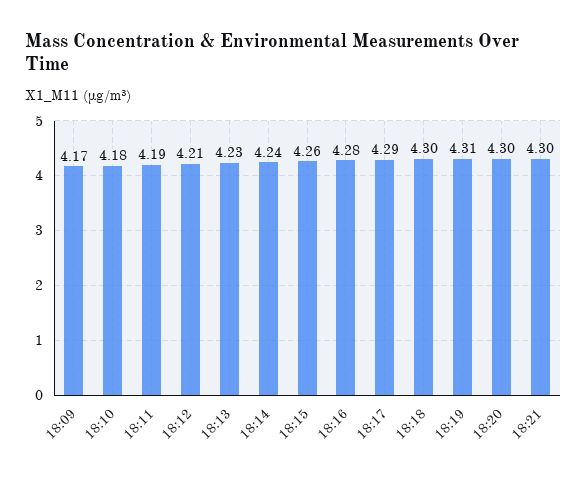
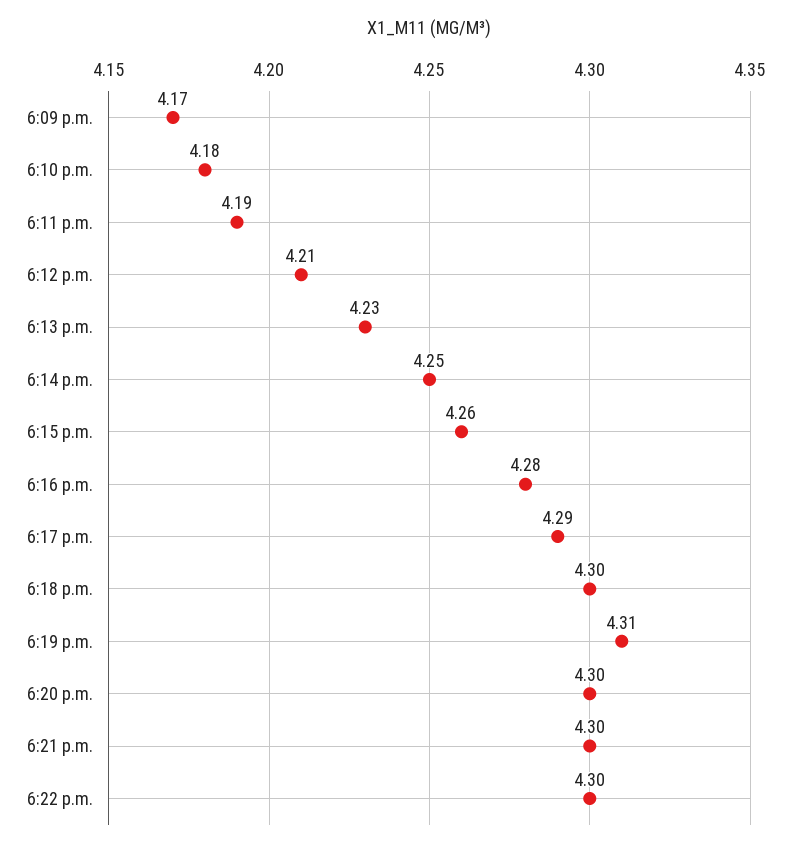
18:14: 4.24 -> 4.25
6:22 p.m.: none -> 4.3

